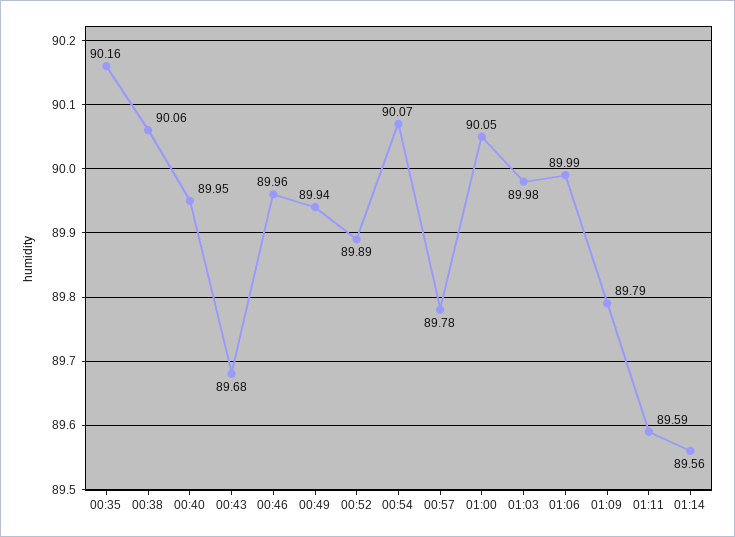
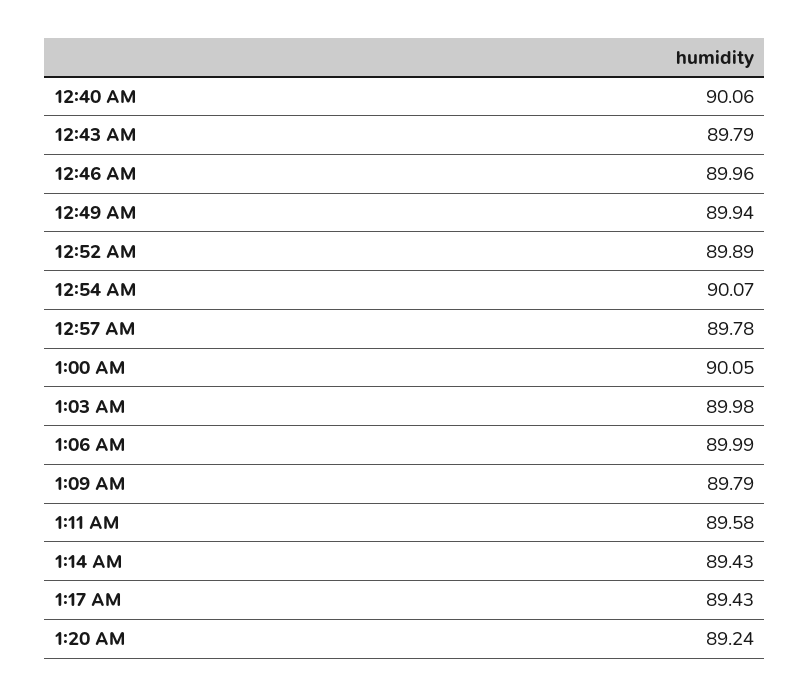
00:35: 90.16 -> none
00:38: 90.06 -> none
00:40: 89.95 -> 90.06
00:43: 89.68 -> 89.79
01:11: 89.59 -> 89.58
01:14: 89.56 -> 89.43
1:17 AM: none -> 89.43
1:20 AM: none -> 89.24

